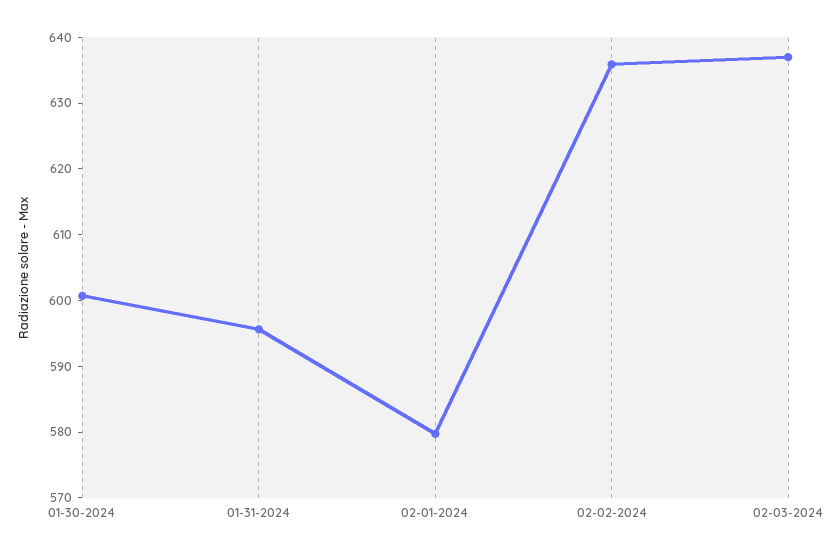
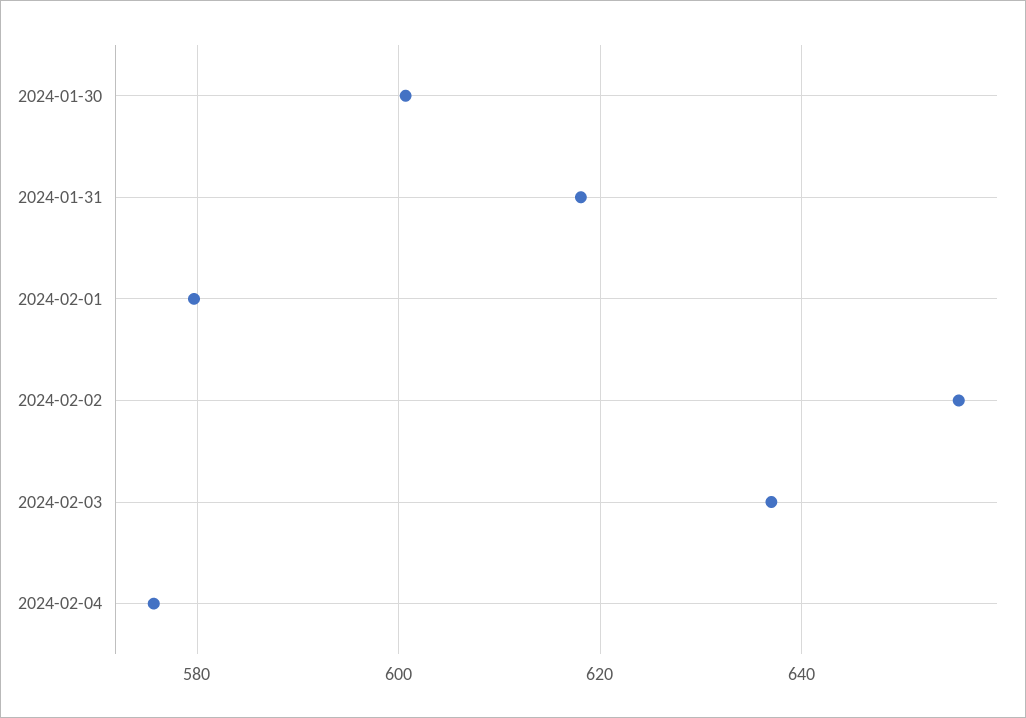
01-31-2024: 596 -> 618
02-02-2024: 636 -> 656
2024-02-04: none -> 576

